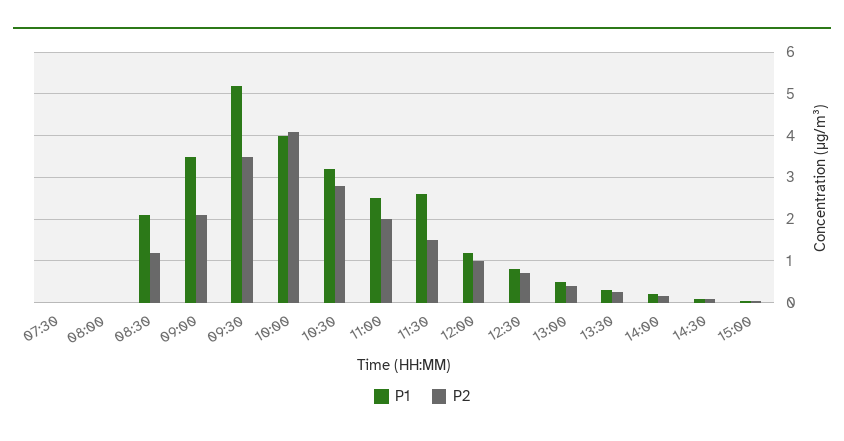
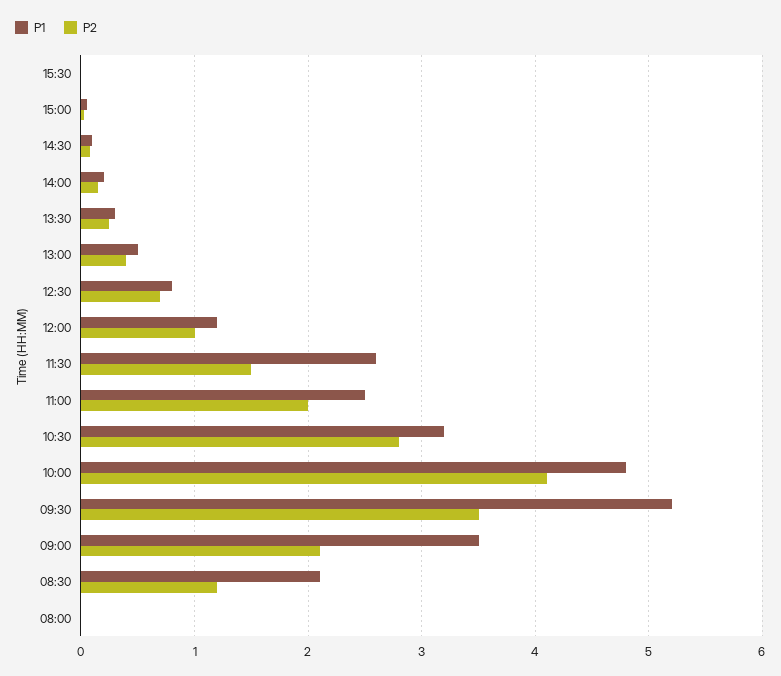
P1, 07:30: 0 -> none
P2, 07:30: 0 -> none
P1, 10:00: 4 -> 4.8
P1, 15:30: none -> 0
P2, 15:30: none -> 0

